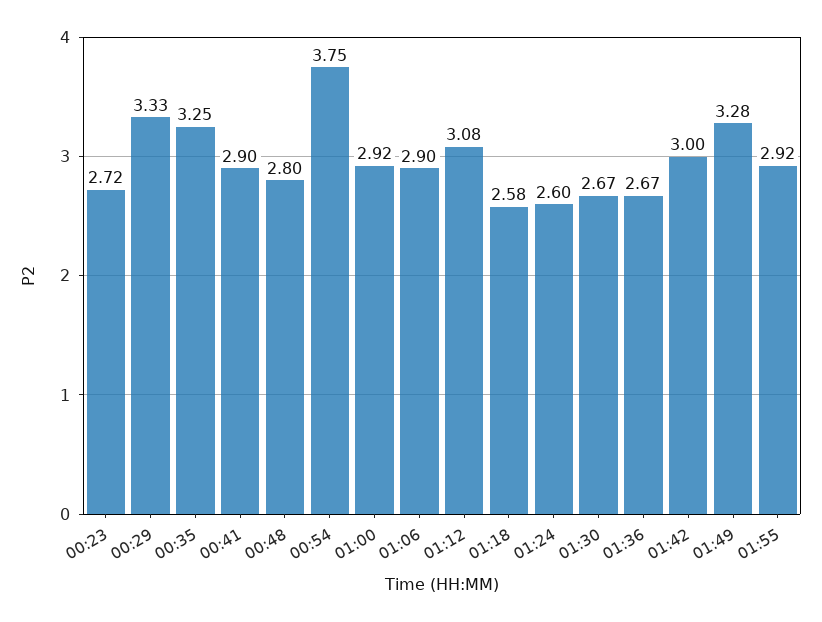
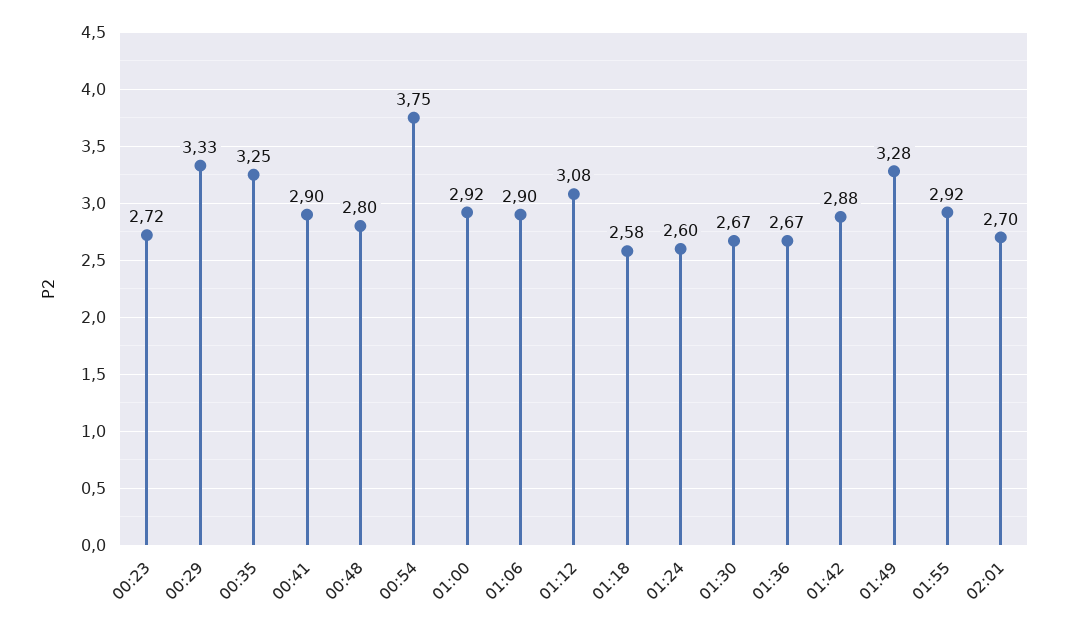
01:42: 3 -> 2.88
02:01: none -> 2.7

